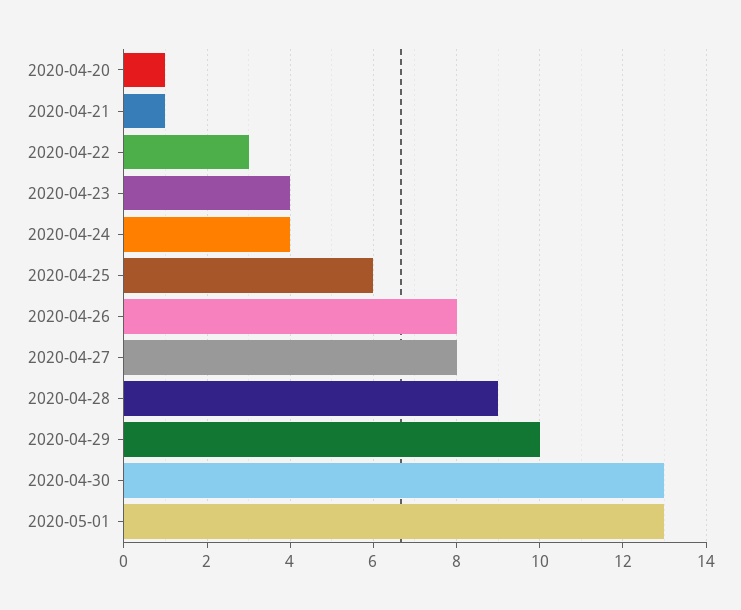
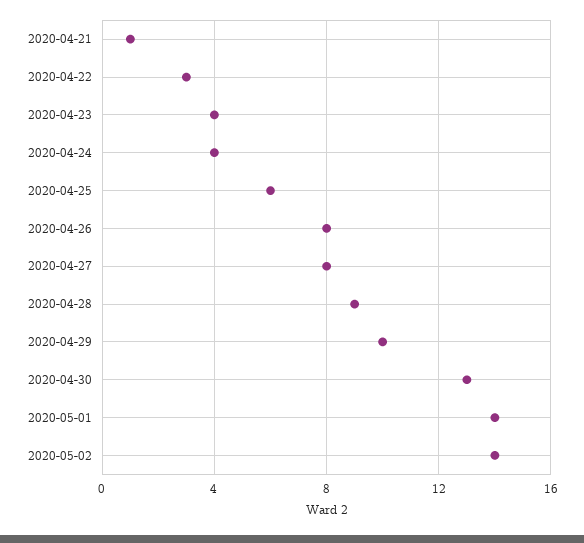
2020-04-20: 1 -> none
2020-05-01: 13 -> 14
2020-05-02: none -> 14

